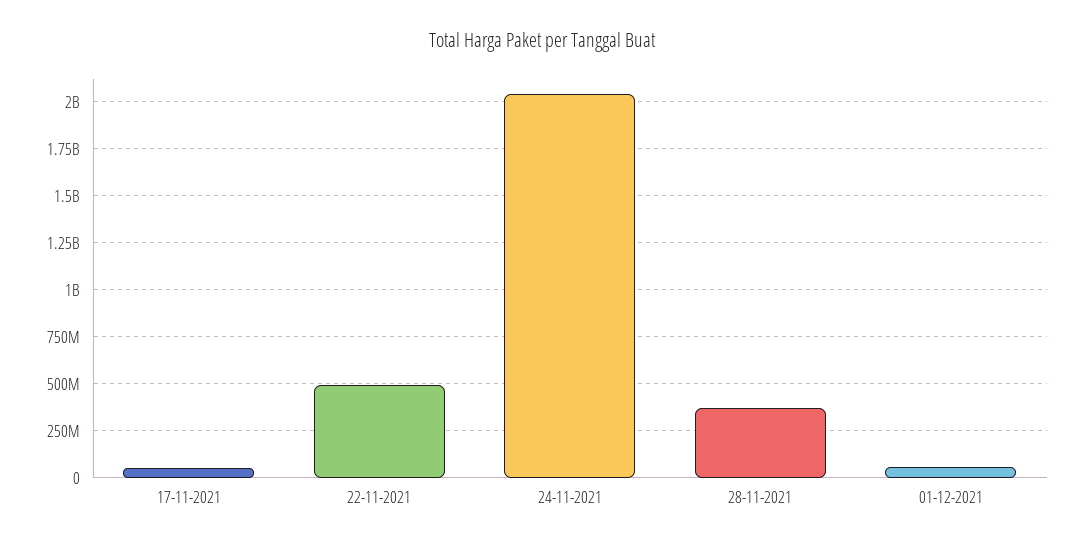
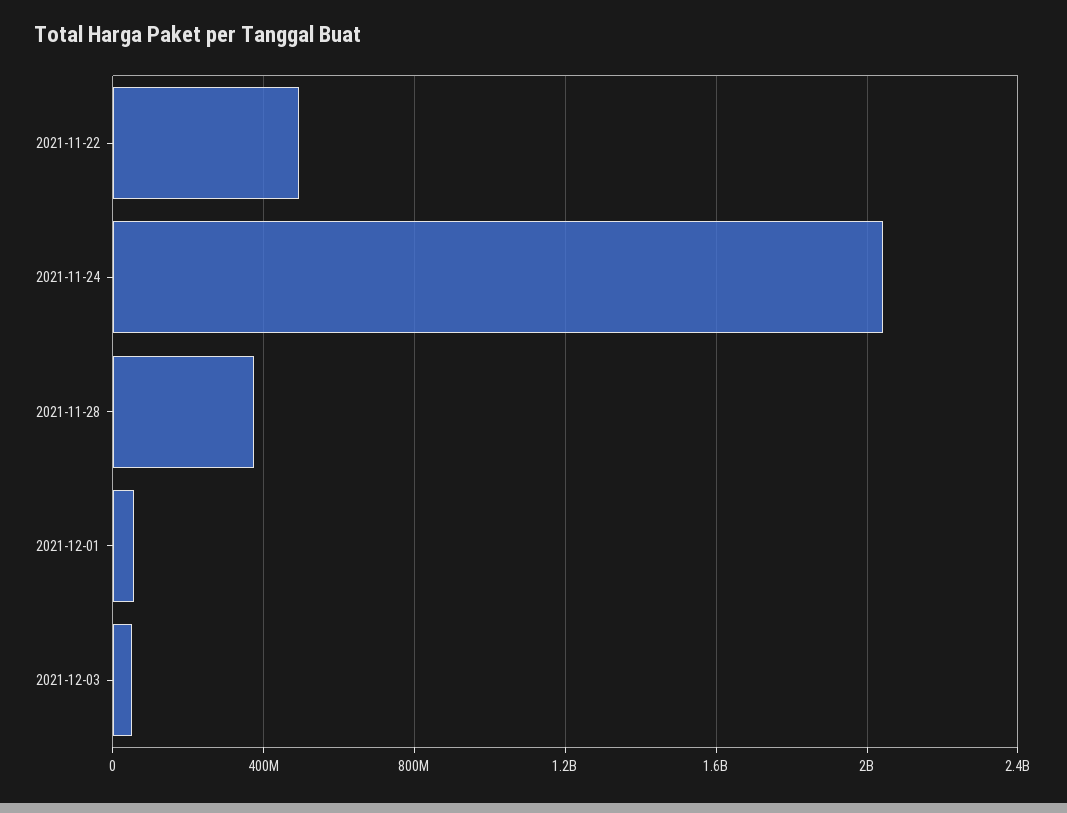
17-11-2021: 50000000 -> none
2021-12-03: none -> 50000000

